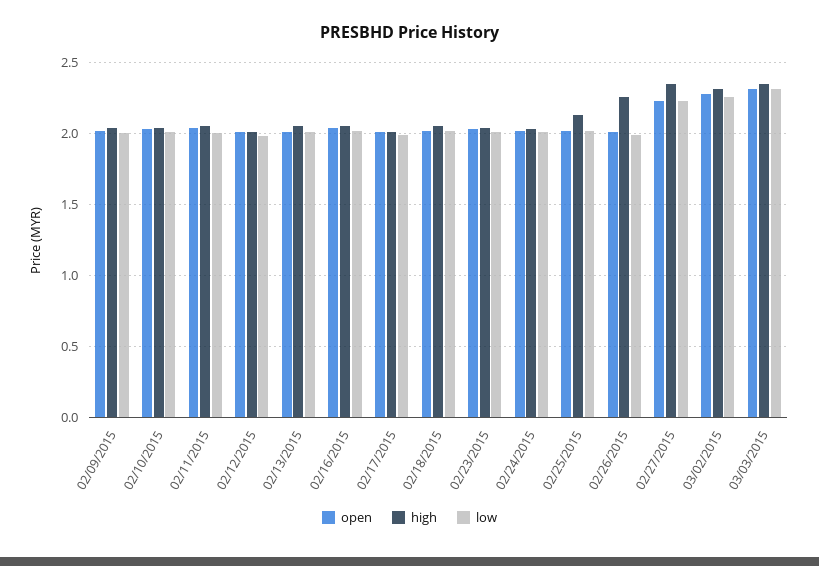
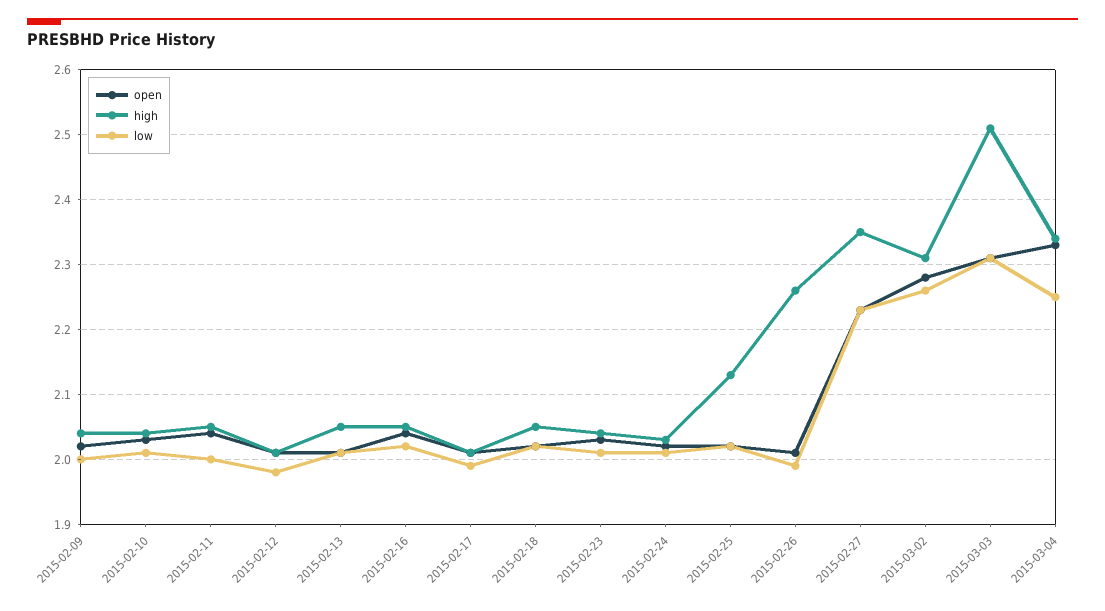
high, 03/03/2015: 2.35 -> 2.51
open, 2015-03-04: none -> 2.33
high, 2015-03-04: none -> 2.34
low, 2015-03-04: none -> 2.25

